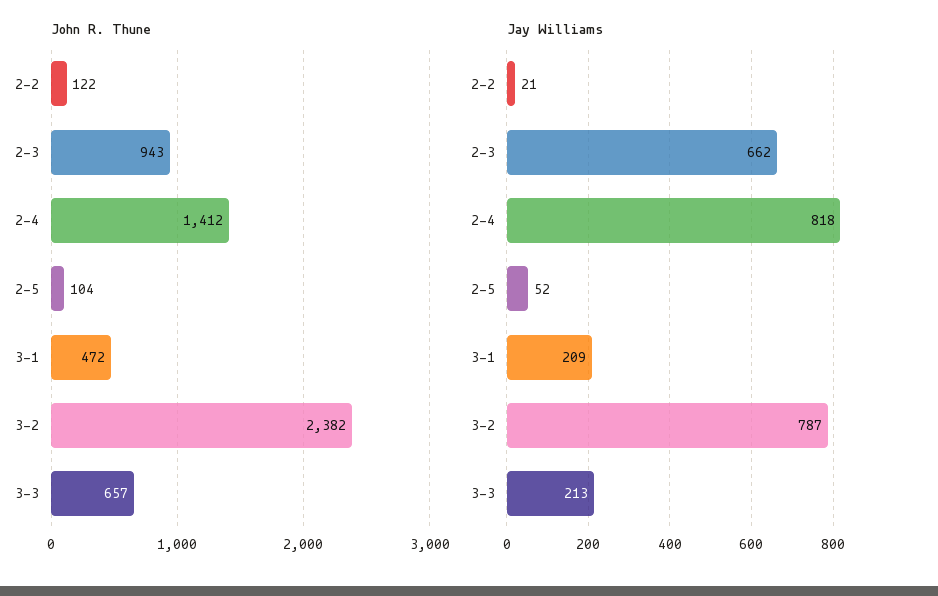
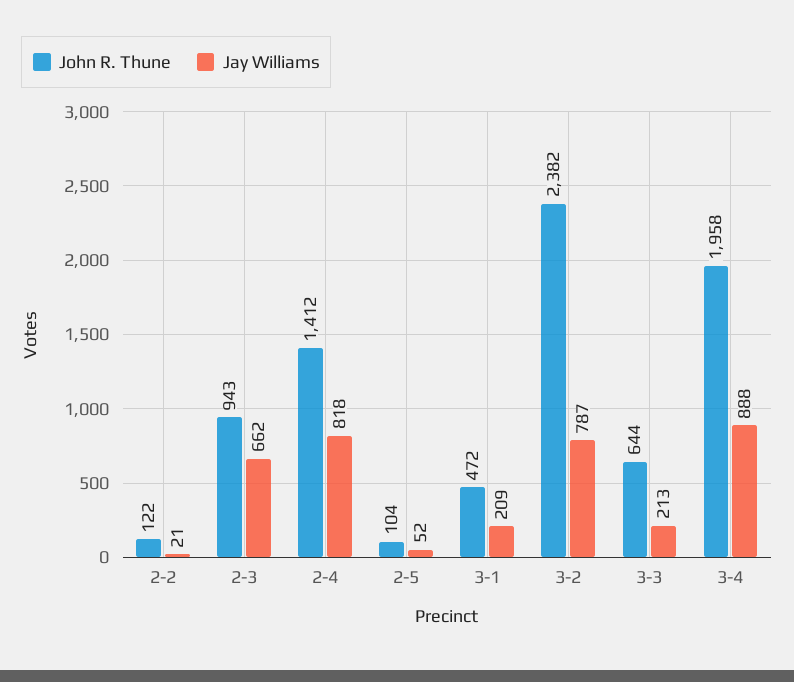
John R. Thune, 3-3: 657 -> 644
John R. Thune, 3-4: none -> 1958
Jay Williams, 3-4: none -> 888

